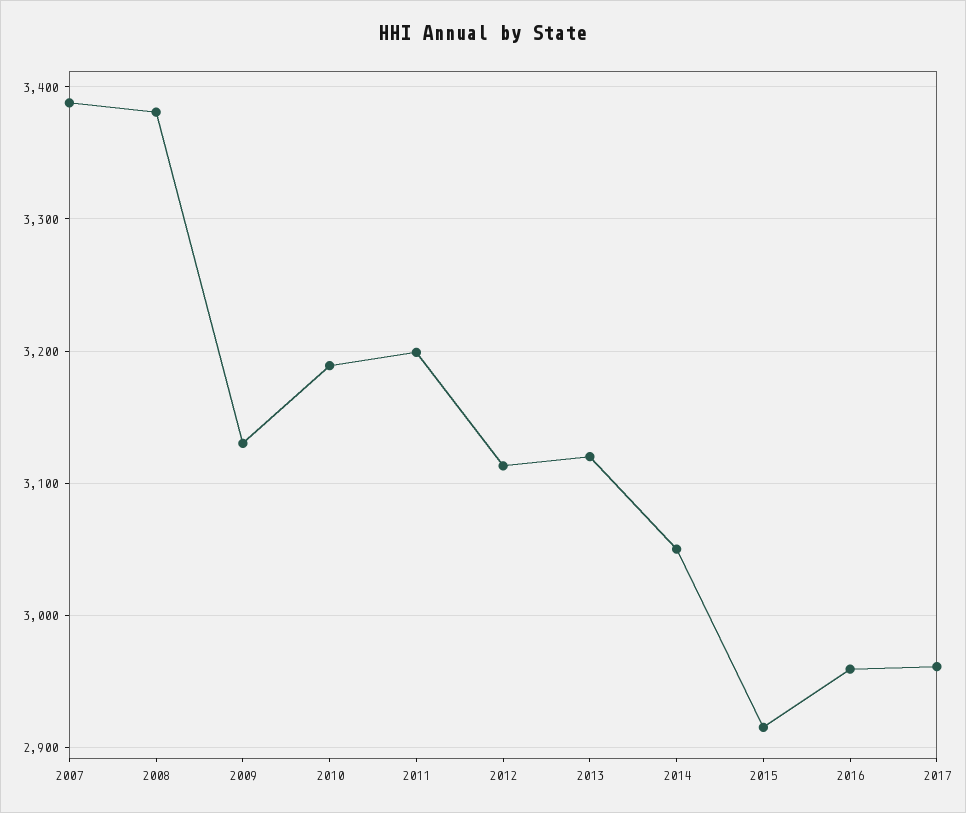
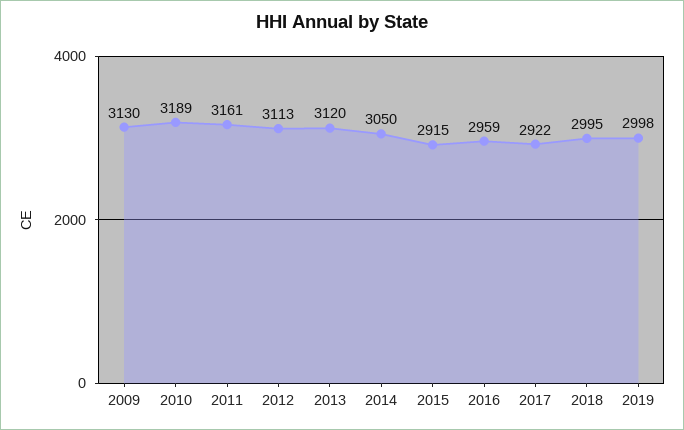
2007: 3390 -> none
2008: 3380 -> none
2011: 3200 -> 3161
2017: 2960 -> 2922
2018: none -> 2995
2019: none -> 2998

